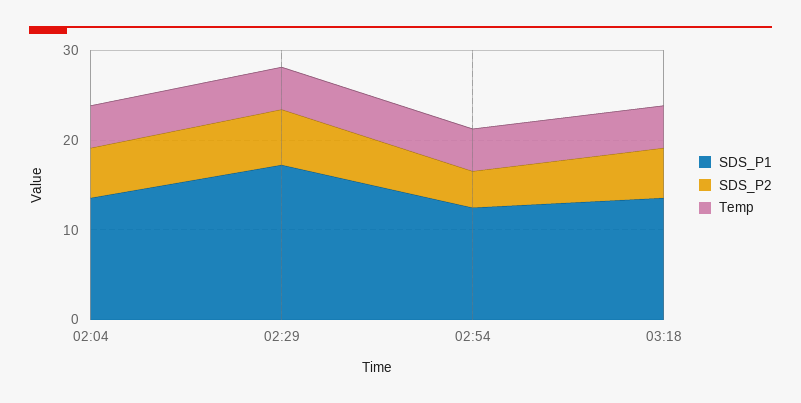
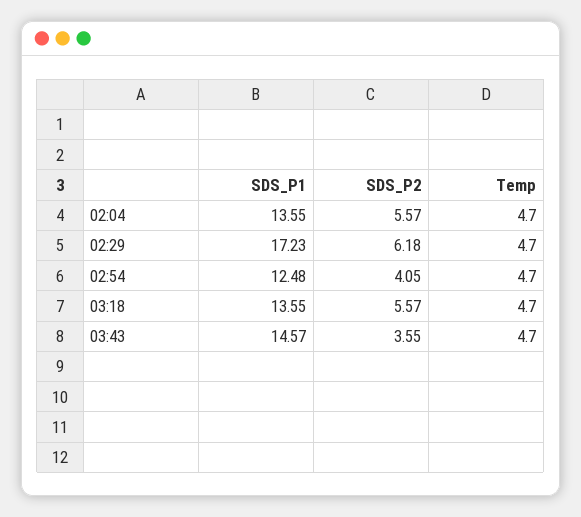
SDS_P1, 03:43: none -> 14.57
SDS_P2, 03:43: none -> 3.55
Temp, 03:43: none -> 4.7

